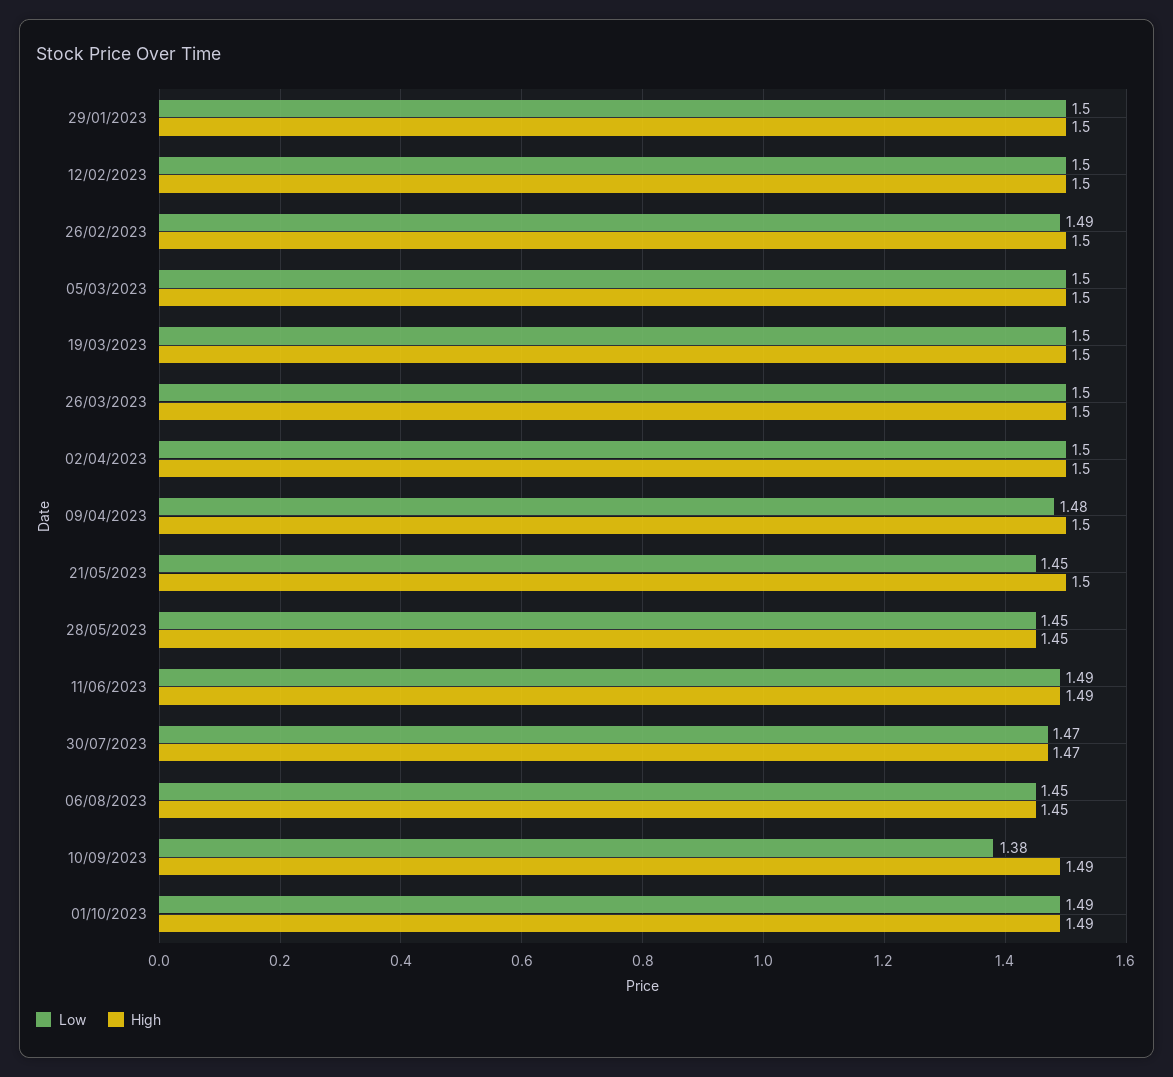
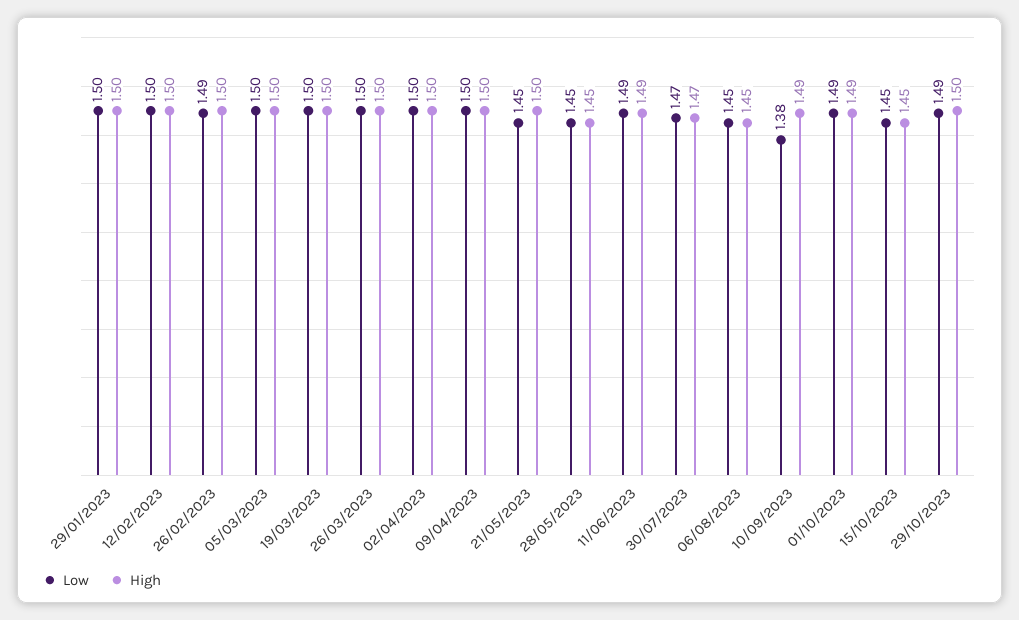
Low, 09/04/2023: 1.48 -> 1.5
Low, 15/10/2023: none -> 1.45
High, 15/10/2023: none -> 1.45
Low, 29/10/2023: none -> 1.49
High, 29/10/2023: none -> 1.5

